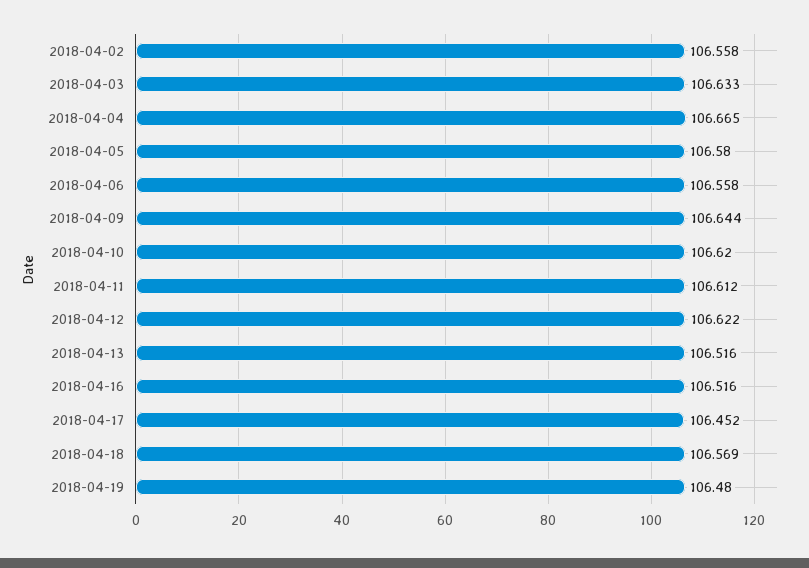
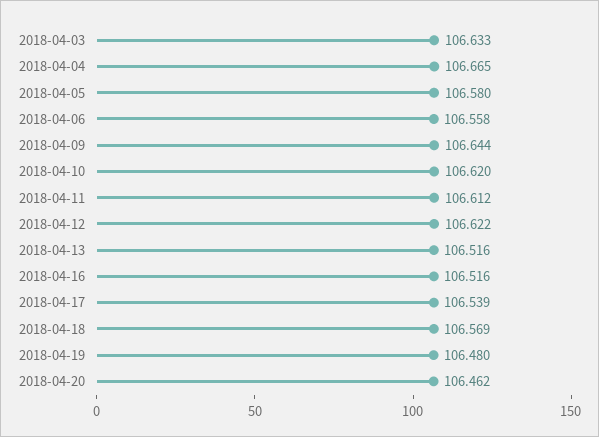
2018-04-02: 106.558 -> none
2018-04-17: 106.452 -> 106.539
2018-04-20: none -> 106.462

